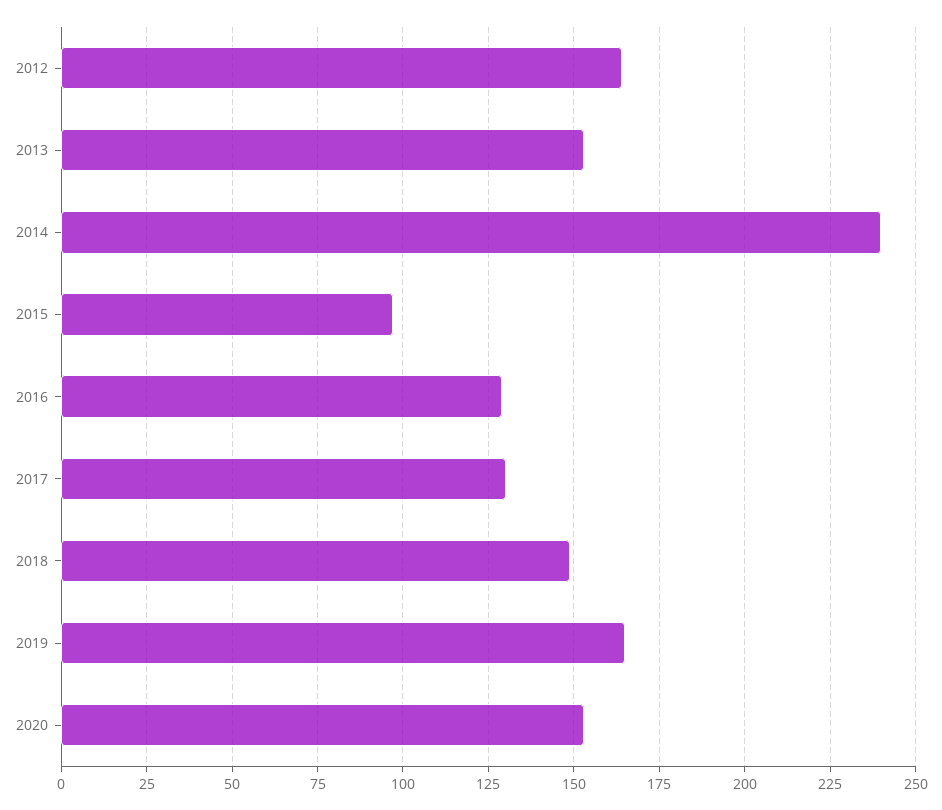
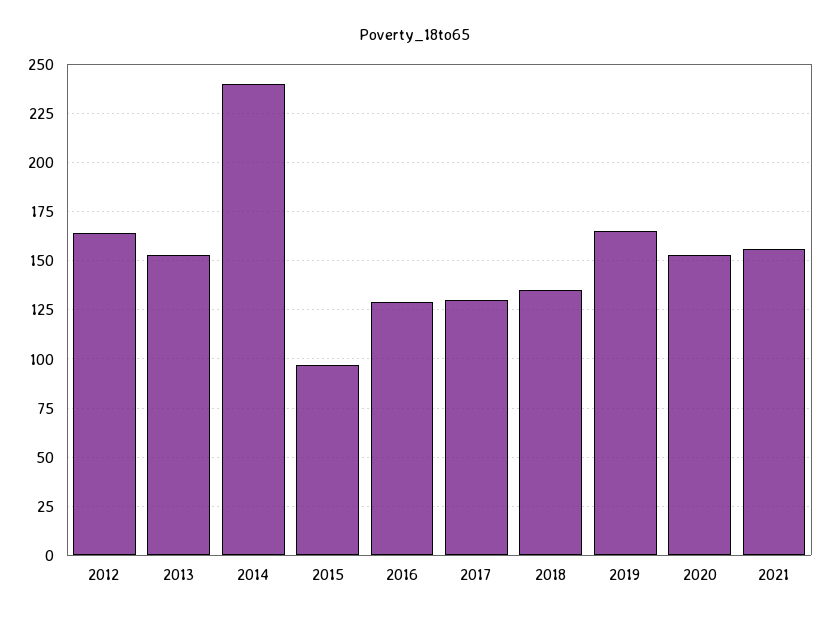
2018: 150 -> 135
2021: none -> 155

